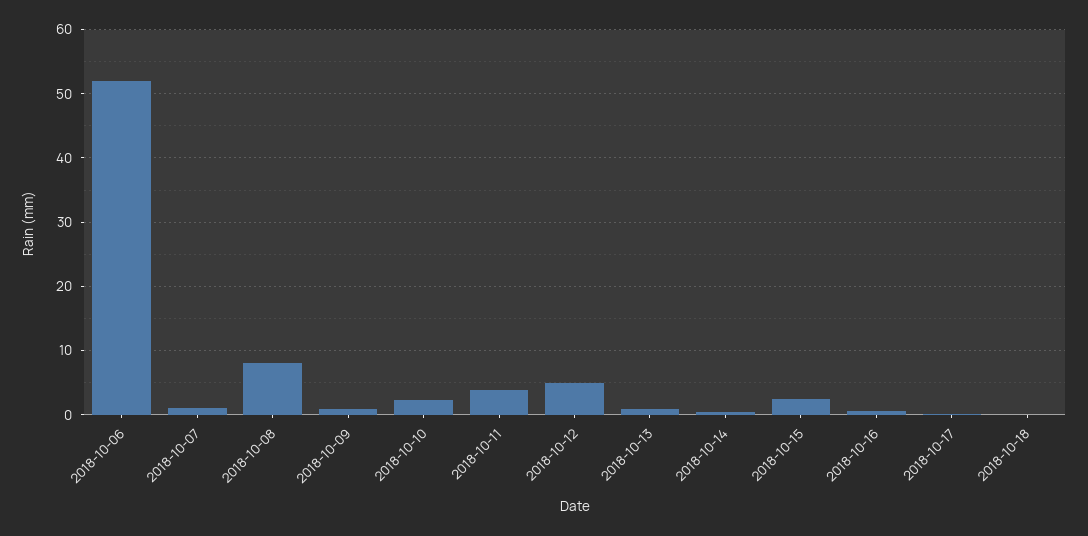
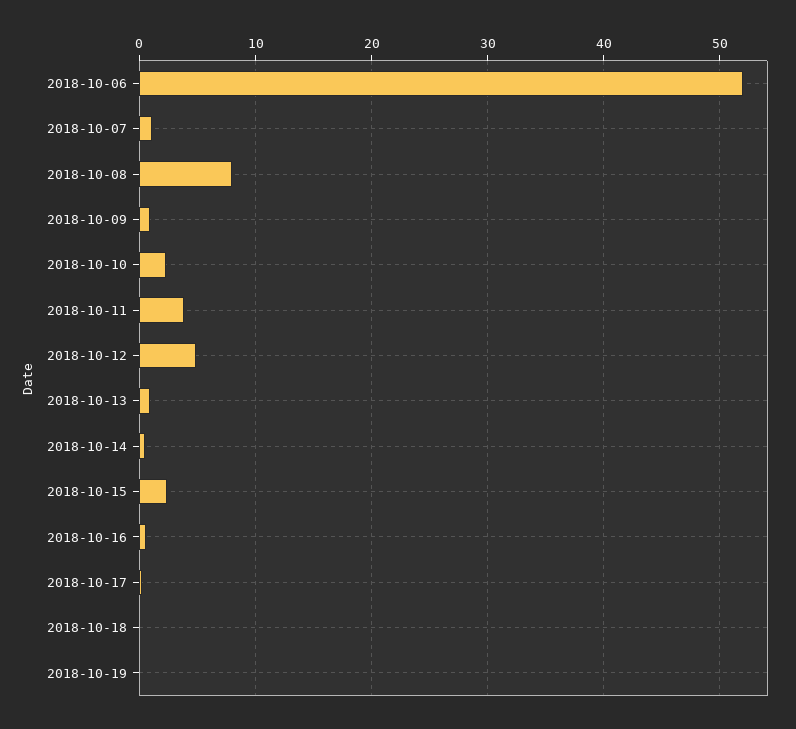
2018-10-19: none -> 0

